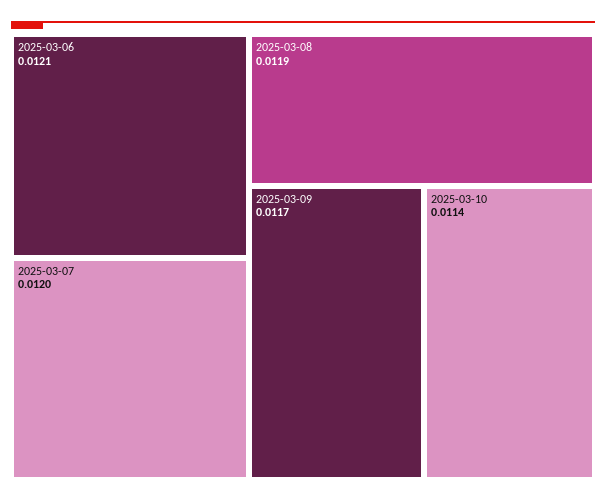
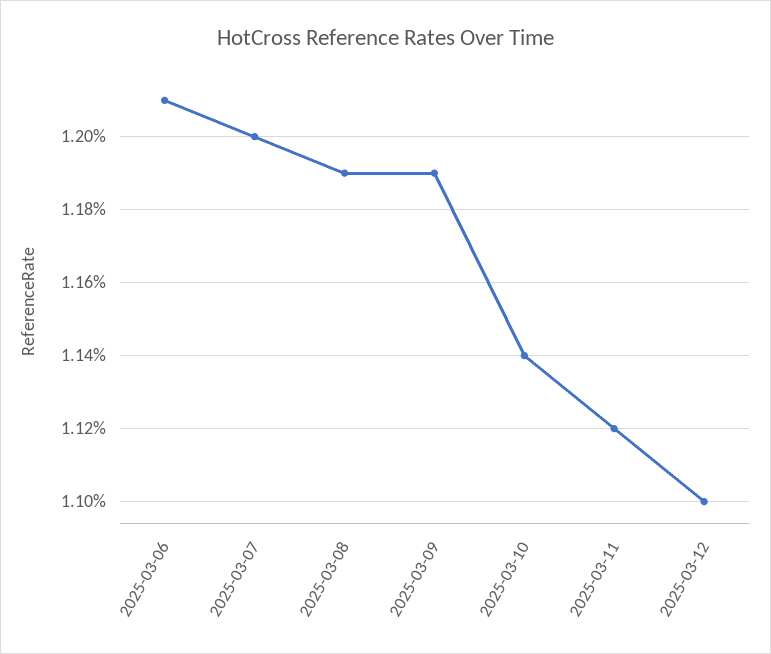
2025-03-09: 0.0117 -> 0.0119
2025-03-11: none -> 0.0112
2025-03-12: none -> 0.011

